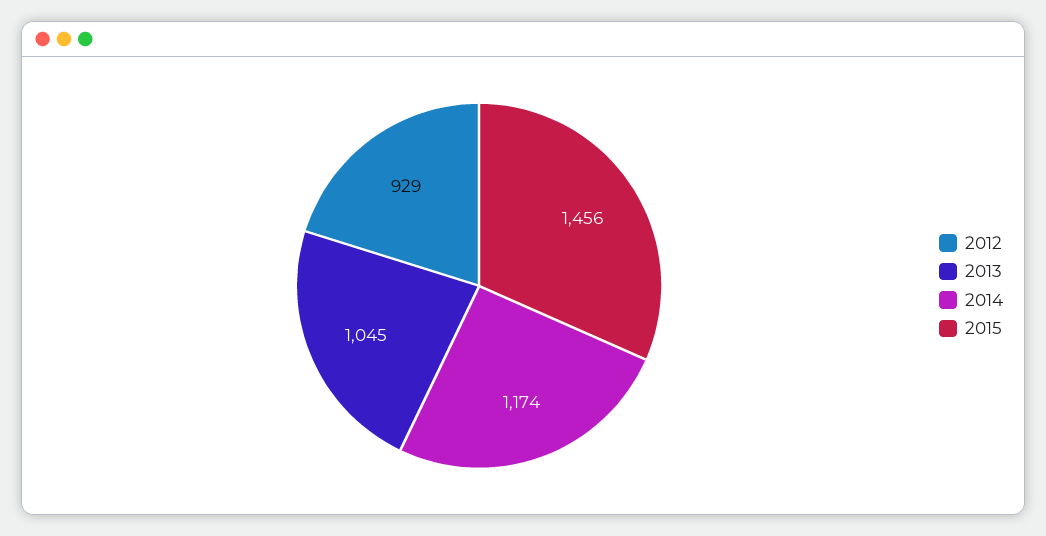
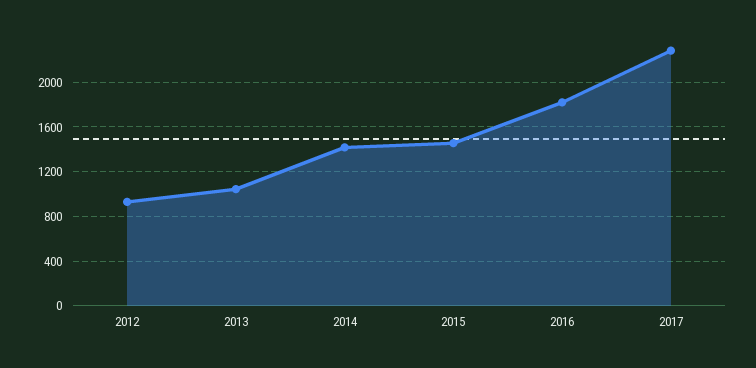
2014: 1174 -> 1400
2016: none -> 1800
2017: none -> 2300

